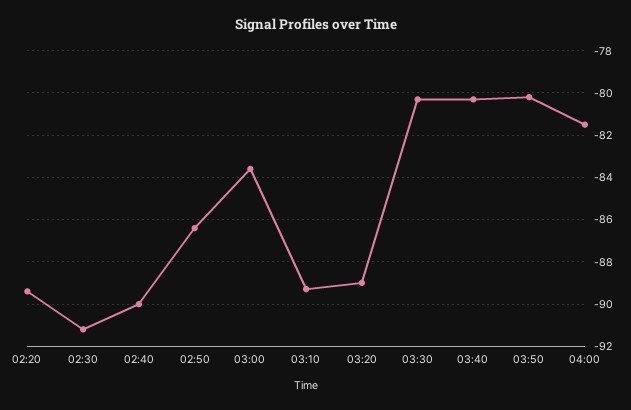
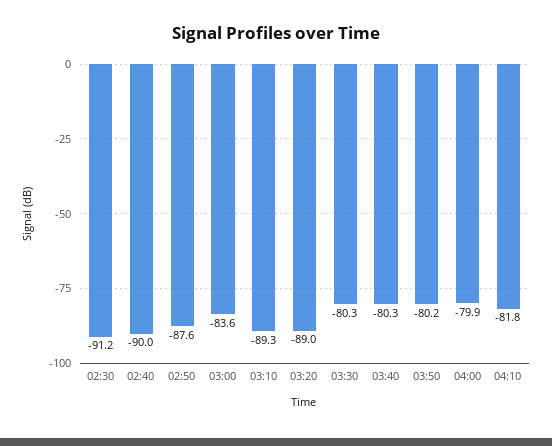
02:20: -89.5 -> none
02:50: -86.5 -> -87.6
04:00: -81.5 -> -79.9
04:10: none -> -81.8

